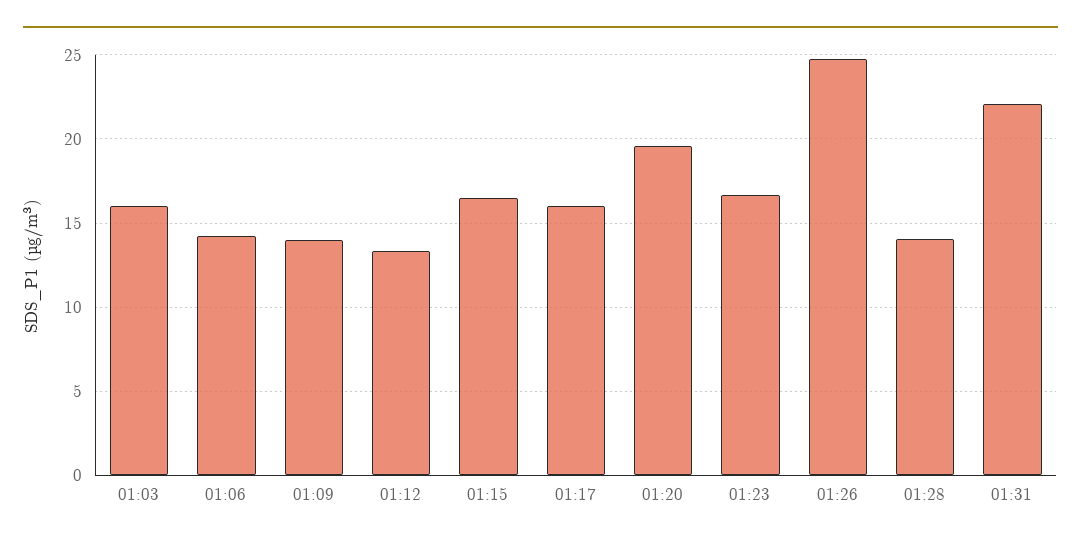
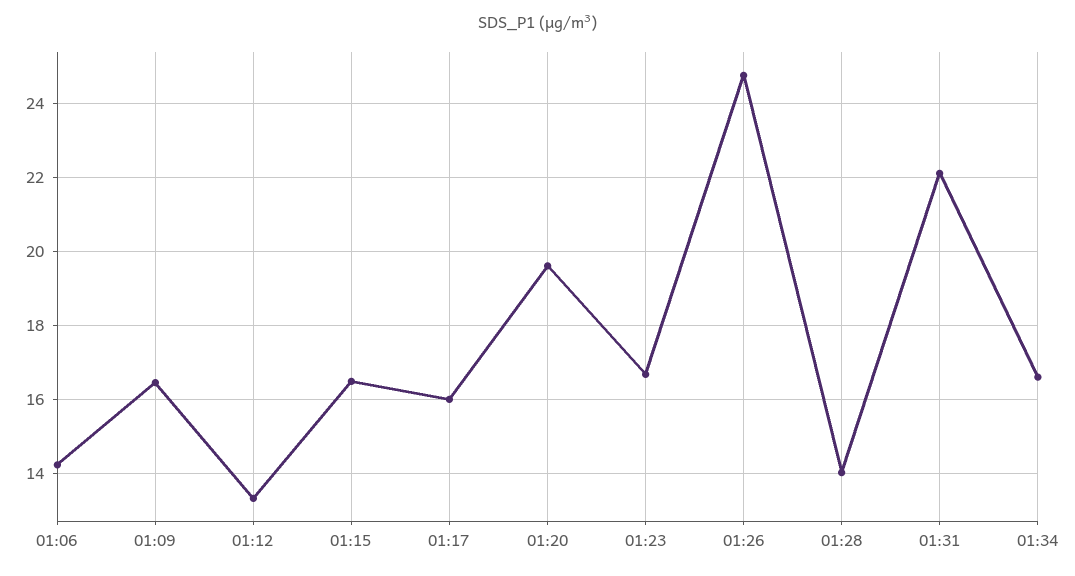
01:03: 16 -> none
01:09: 14 -> 16.4
01:34: none -> 16.6

